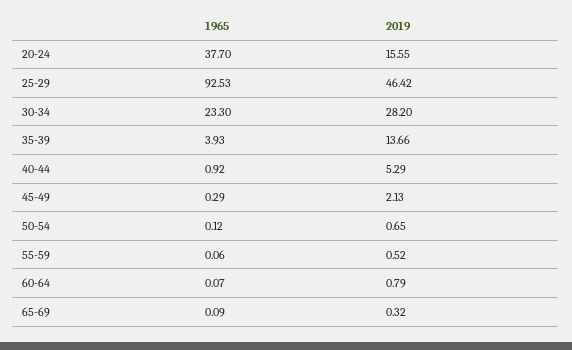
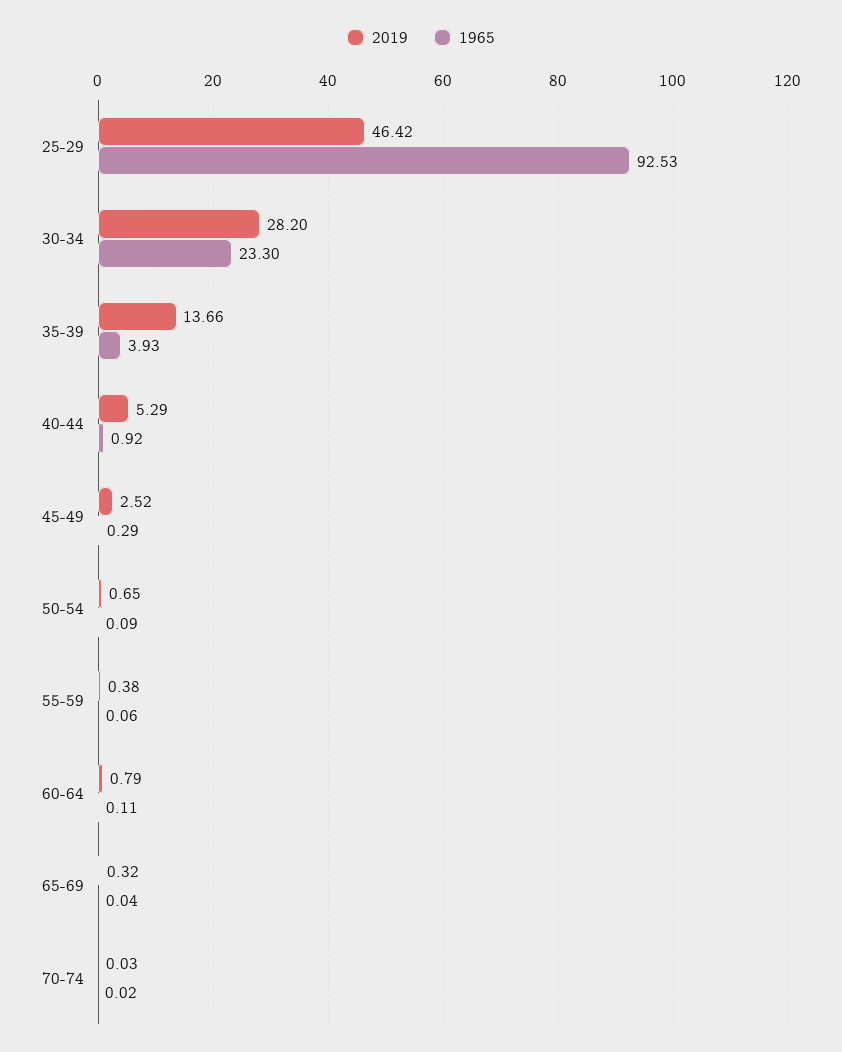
1965, 20-24: 37.7 -> none
2019, 20-24: 15.55 -> none
2019, 45-49: 2.13 -> 2.52
1965, 50-54: 0.12 -> 0.09
2019, 55-59: 0.52 -> 0.38
1965, 60-64: 0.07 -> 0.11
1965, 65-69: 0.09 -> 0.04
2019, 70-74: none -> 0.03
1965, 70-74: none -> 0.02

